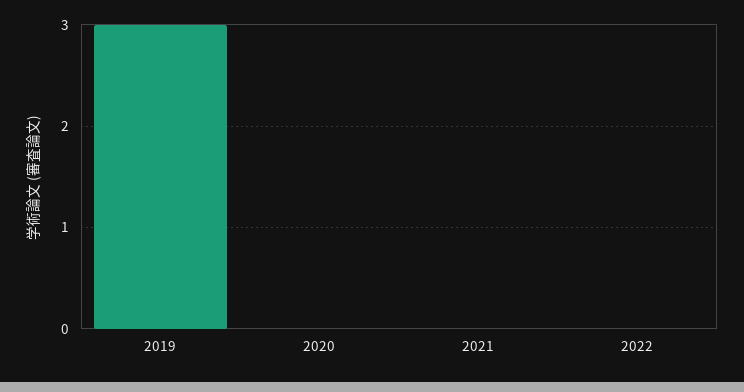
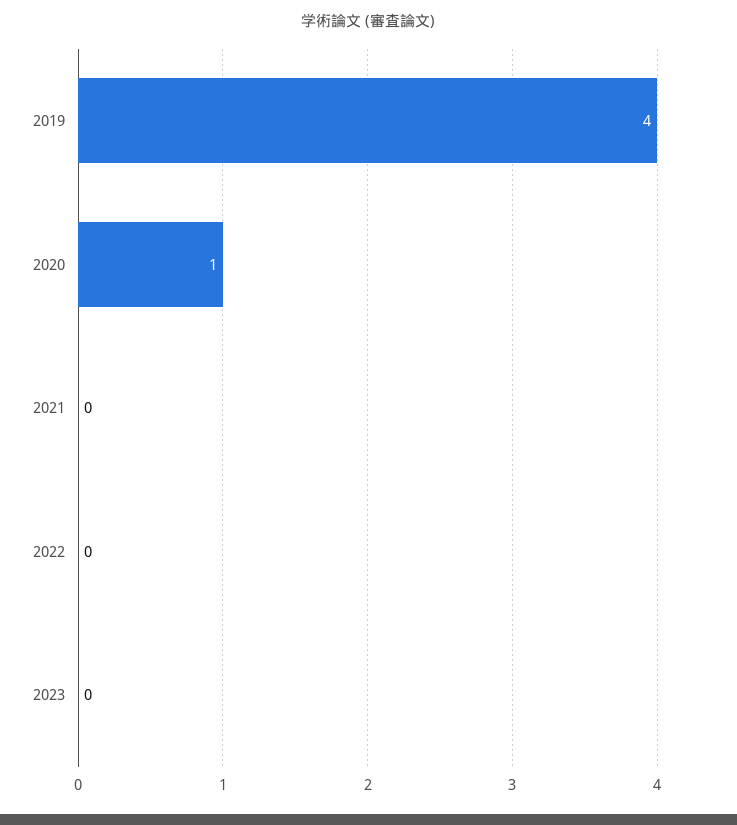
2019: 3 -> 4
2020: 0 -> 1
2023: none -> 0

